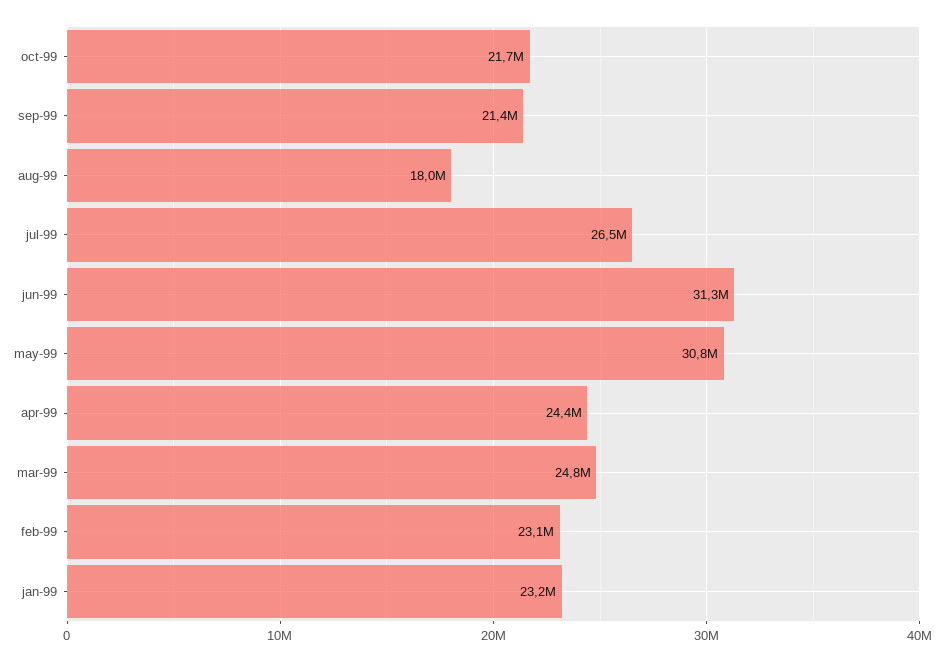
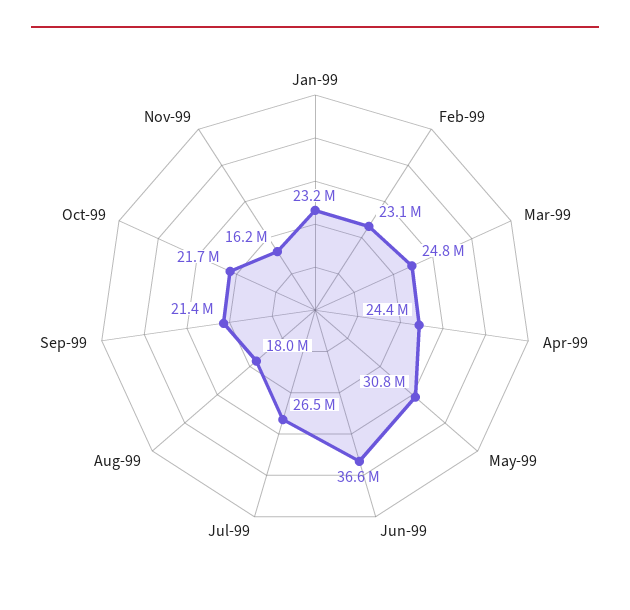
jun-99: 31300000 -> 36600000
Nov-99: none -> 16200000

